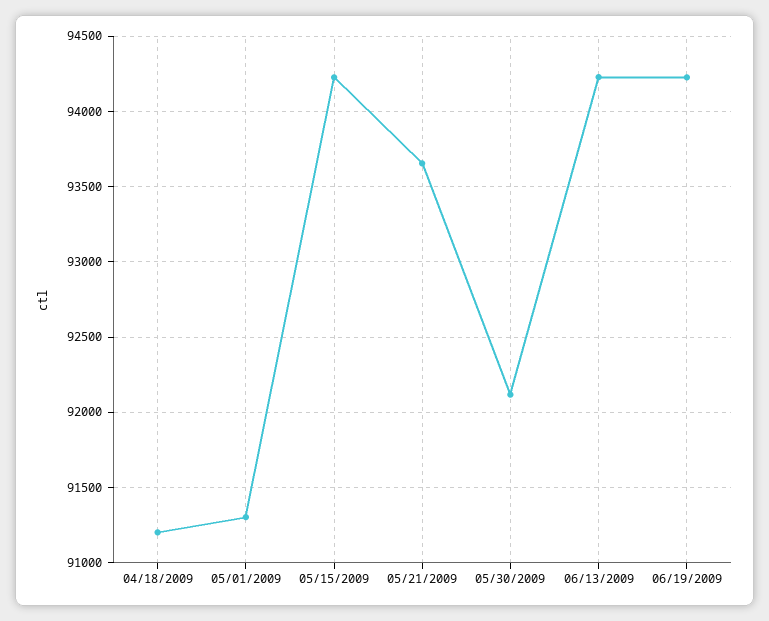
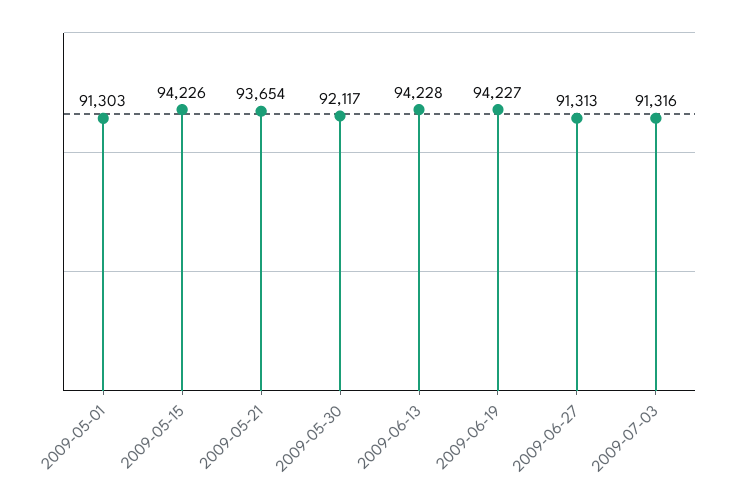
04/18/2009: 91200 -> none
2009-06-27: none -> 91313
2009-07-03: none -> 91316

